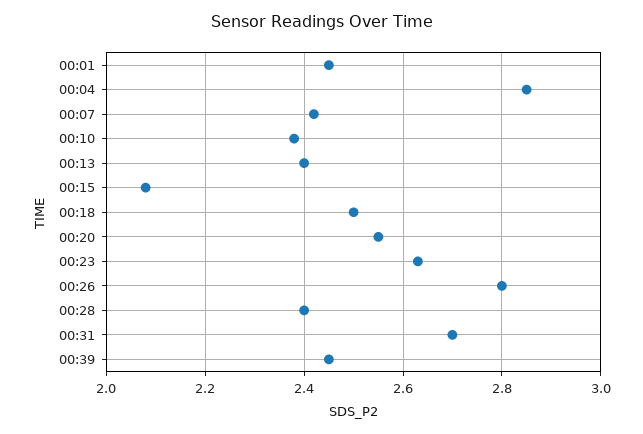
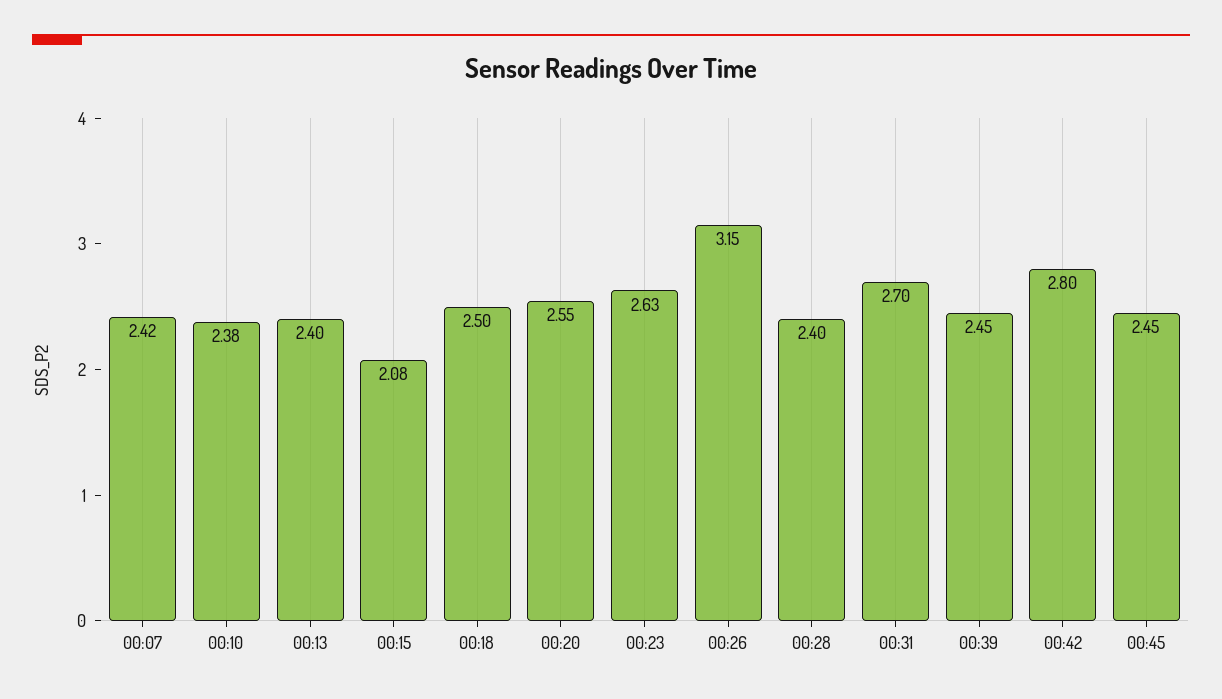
00:01: 2.45 -> none
00:04: 2.85 -> none
00:26: 2.8 -> 3.15
00:42: none -> 2.8
00:45: none -> 2.45

